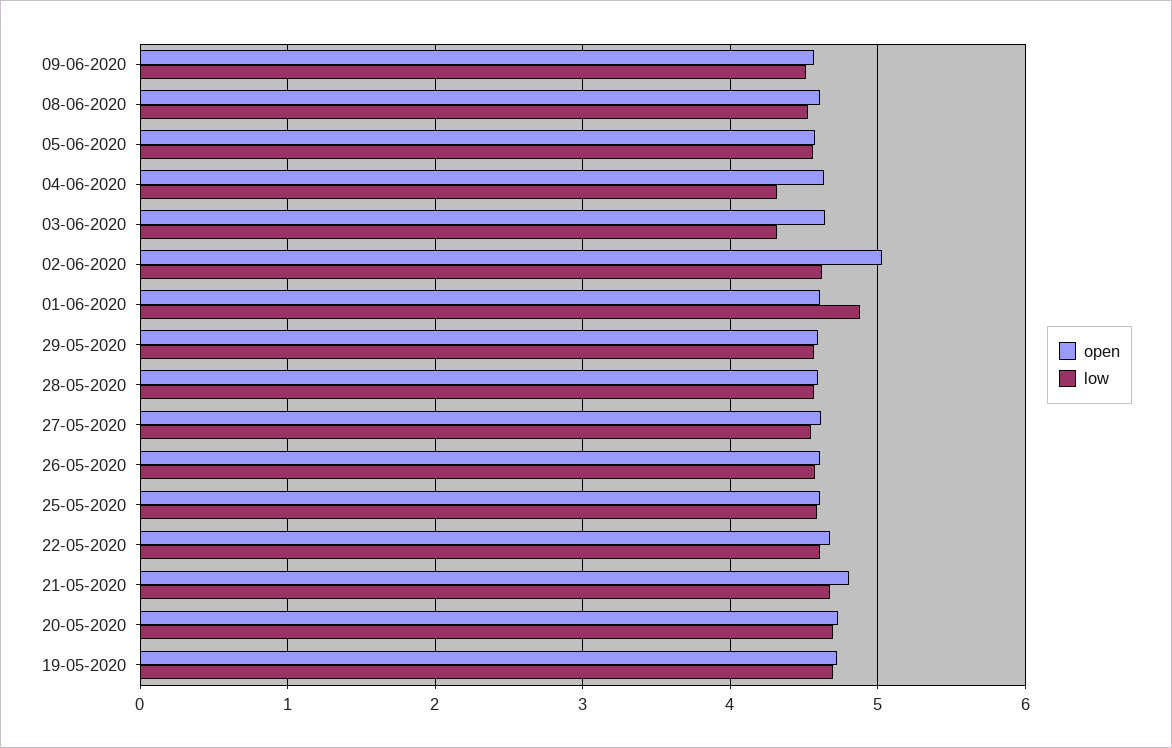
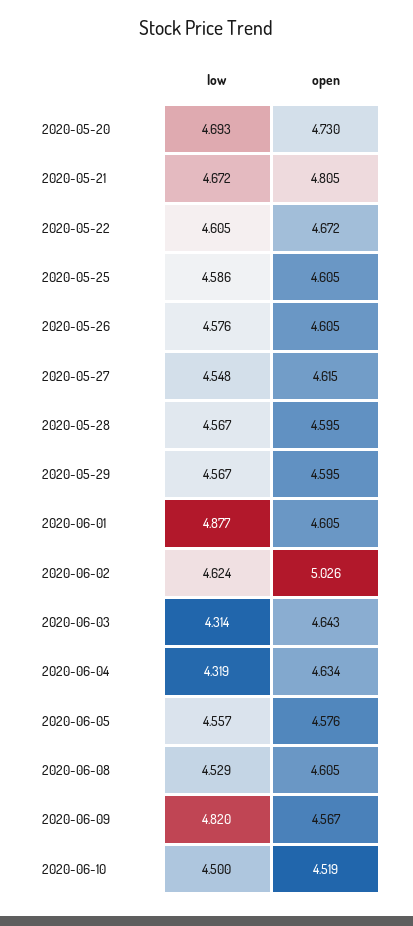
low, 09-06-2020: 4.5 -> 4.82
open, 19-05-2020: 4.7 -> none
low, 19-05-2020: 4.7 -> none
low, 2020-06-10: none -> 4.5
open, 2020-06-10: none -> 4.519

